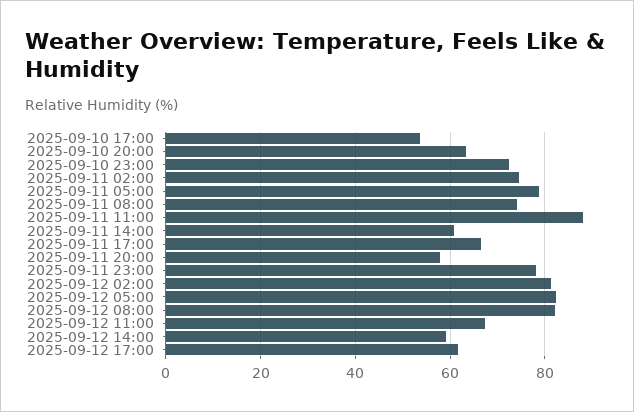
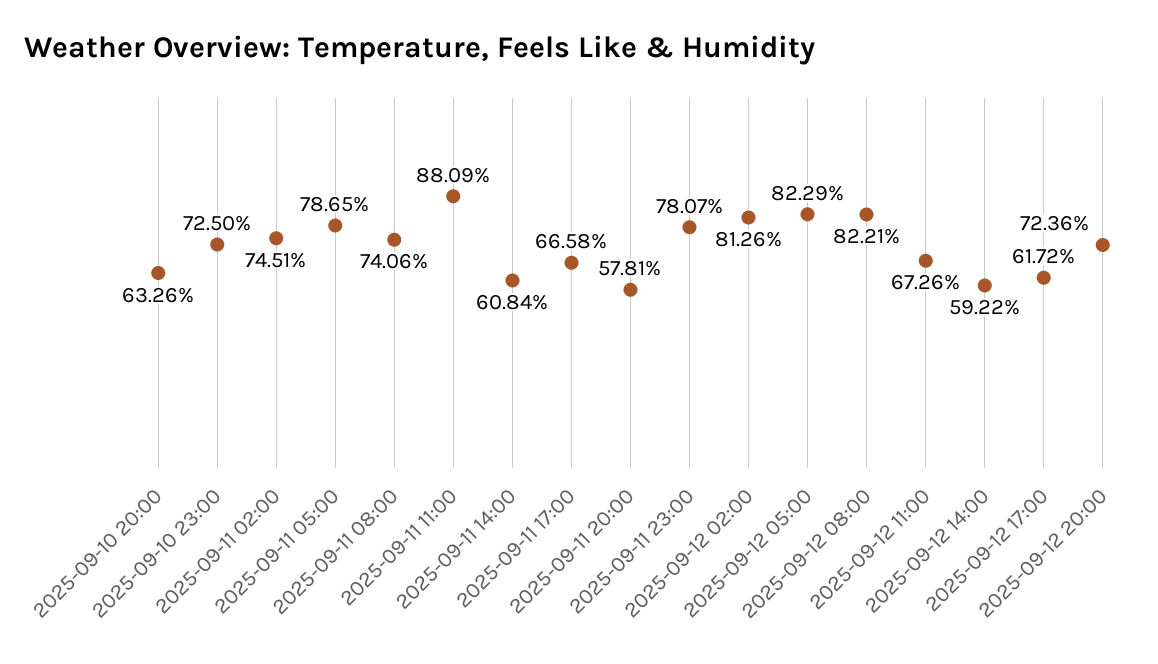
2025-09-10 17:00: 54 -> none
2025-09-12 20:00: none -> 72.36

